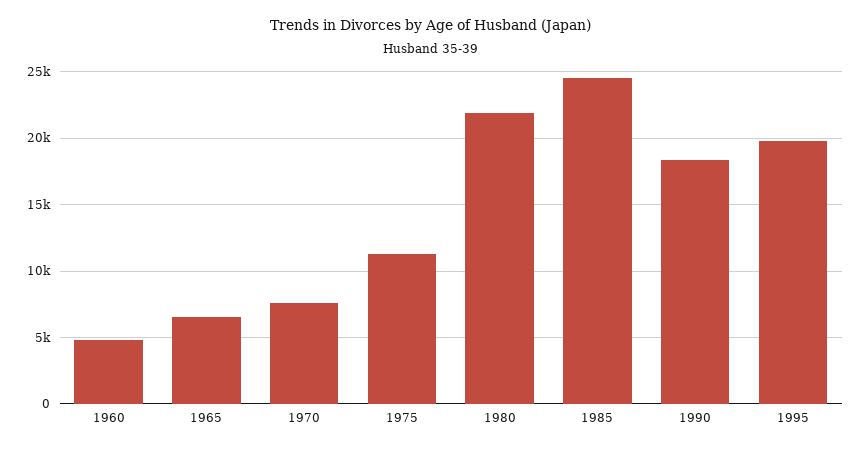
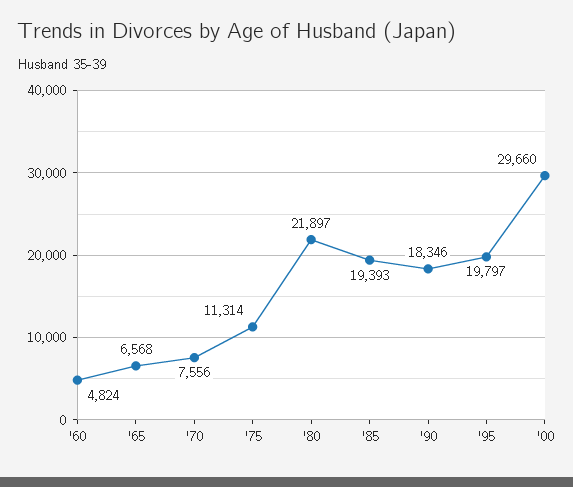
1985: 24500 -> 19393
'00: none -> 29660

